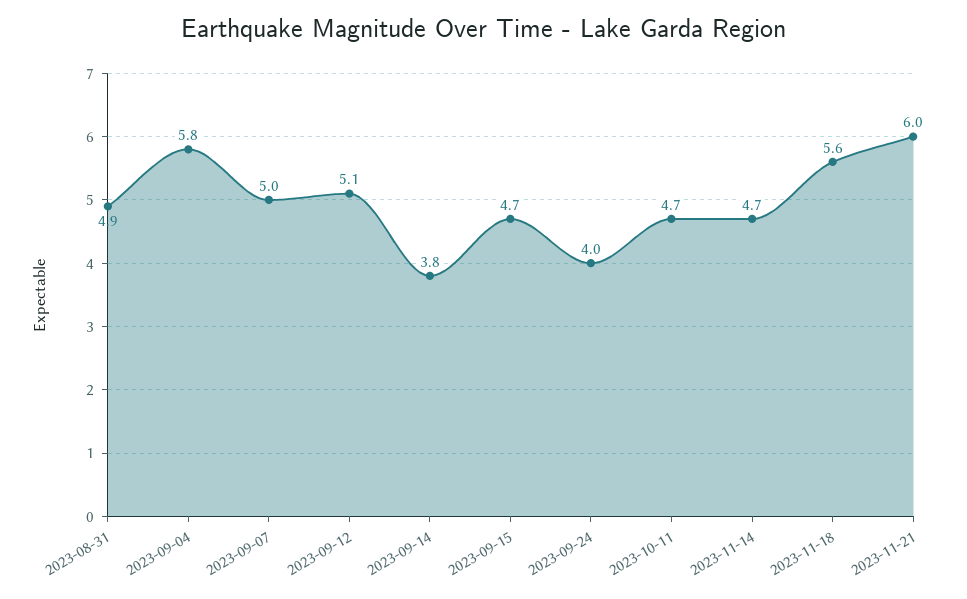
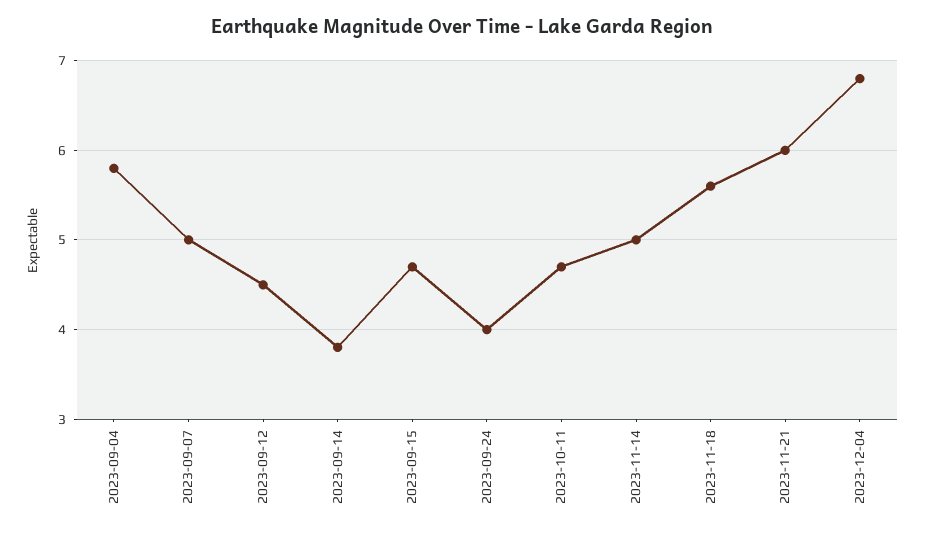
2023-08-31: 4.9 -> none
2023-09-12: 5.1 -> 4.5
2023-11-14: 4.7 -> 5
2023-12-04: none -> 6.8

